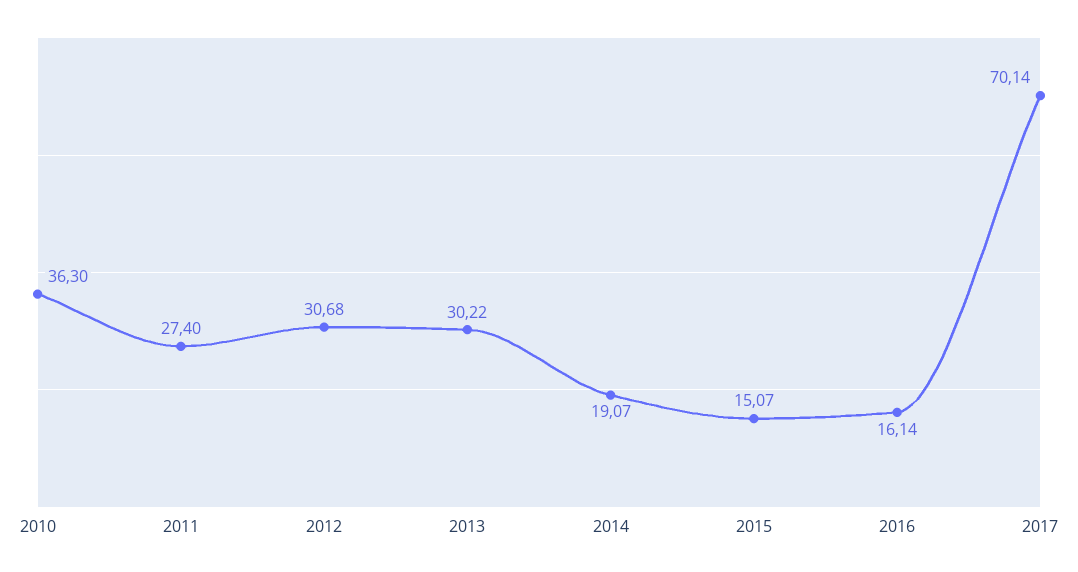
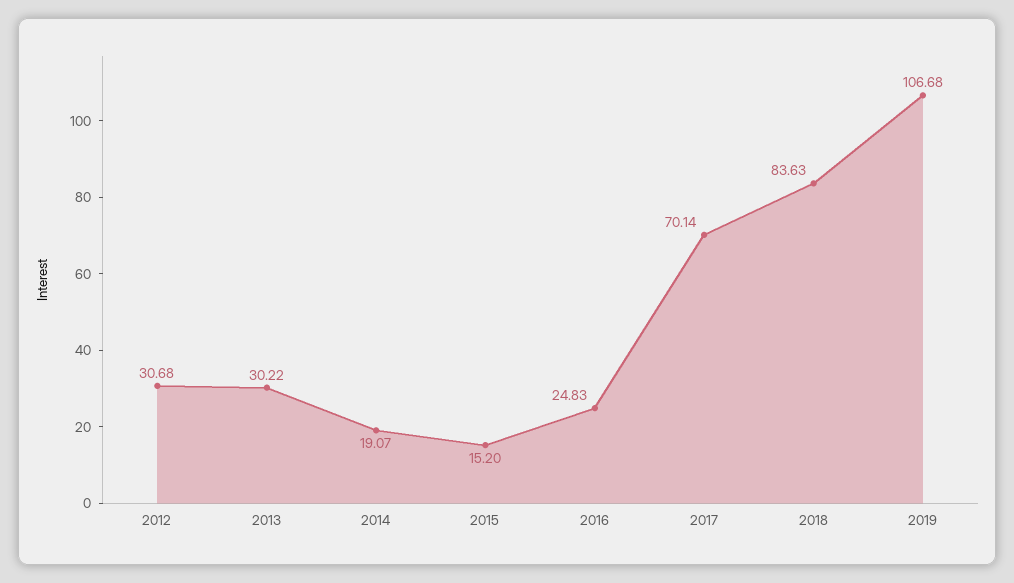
2010: 36.3 -> none
2011: 27.4 -> none
2015: 15.07 -> 15.2
2016: 16.14 -> 24.83
2018: none -> 83.63
2019: none -> 106.68

